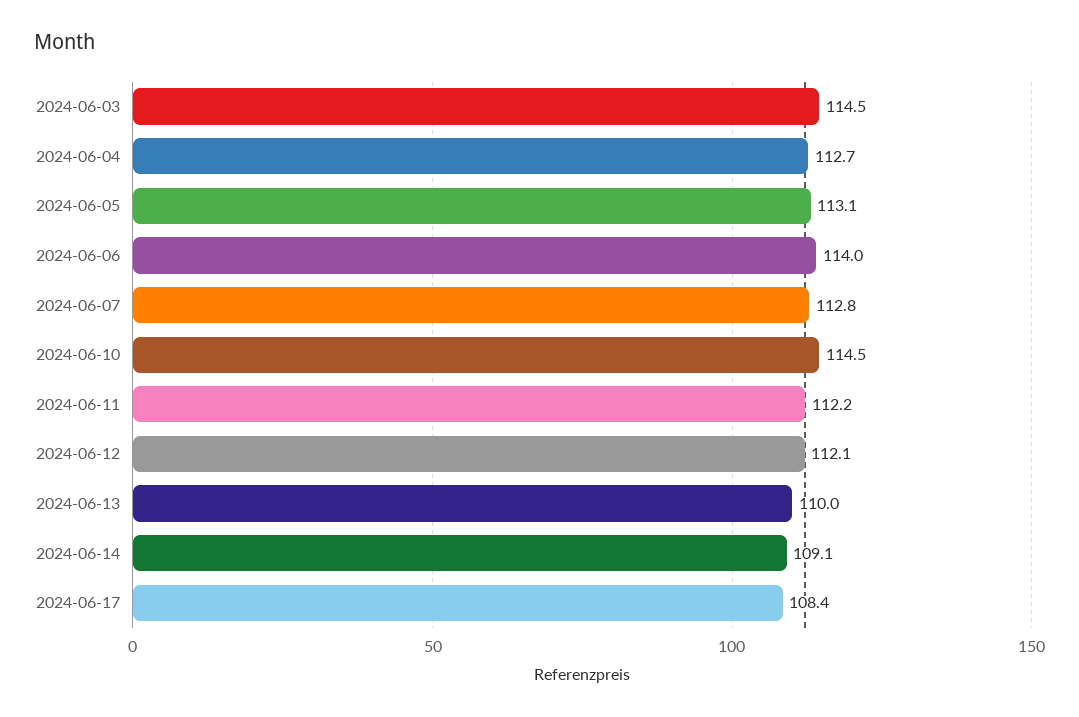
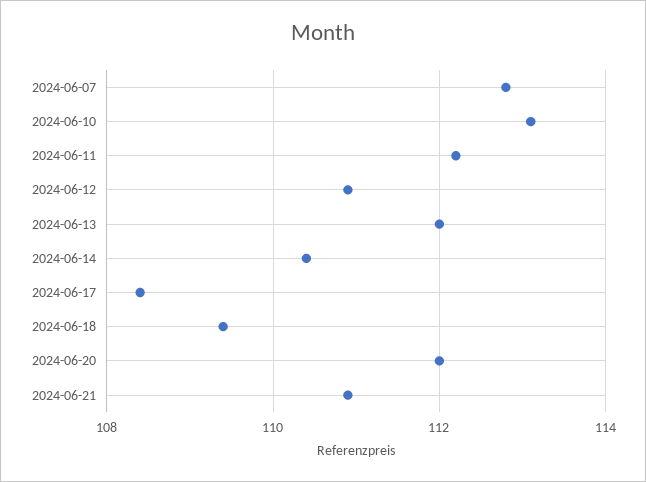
2024-06-03: 114.5 -> none
2024-06-04: 112.7 -> none
2024-06-05: 113.1 -> none
2024-06-06: 114 -> none
2024-06-10: 114.5 -> 113
2024-06-12: 112.1 -> 111
2024-06-13: 110 -> 112
2024-06-14: 109.1 -> 110.5
2024-06-18: none -> 109.5
2024-06-20: none -> 112
2024-06-21: none -> 111

